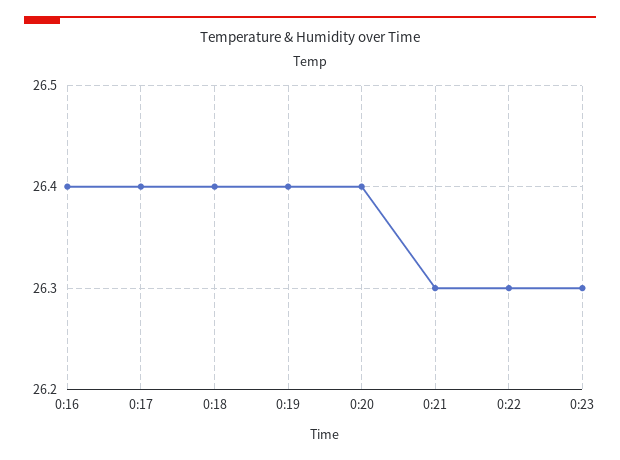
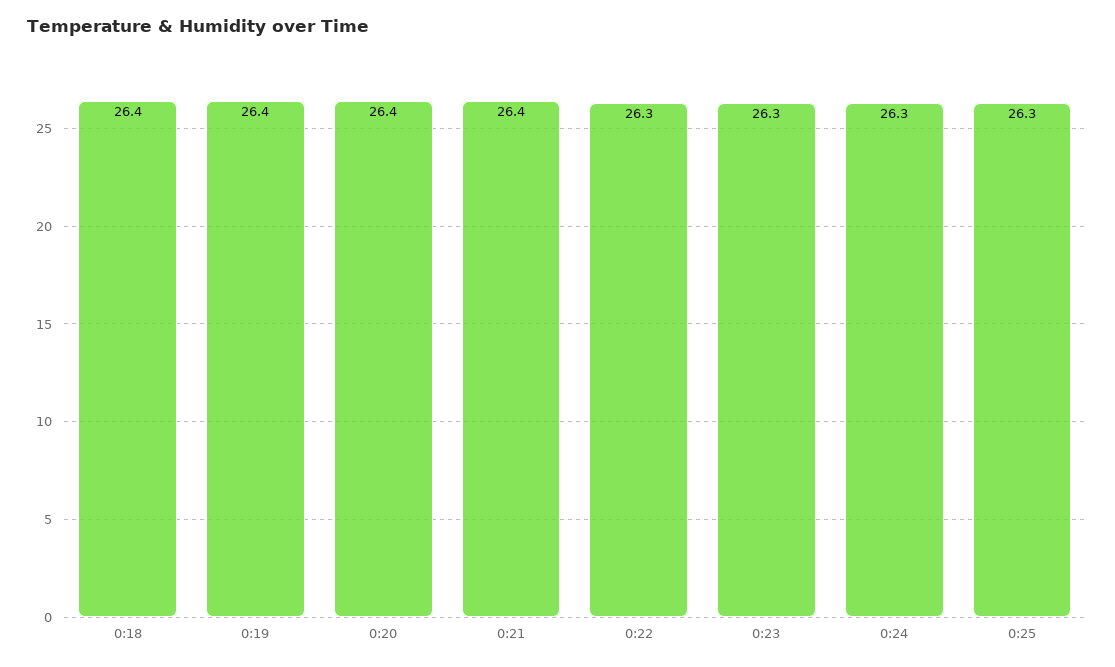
0:16: 26.4 -> none
0:17: 26.4 -> none
0:21: 26.3 -> 26.4
0:24: none -> 26.3
0:25: none -> 26.3

